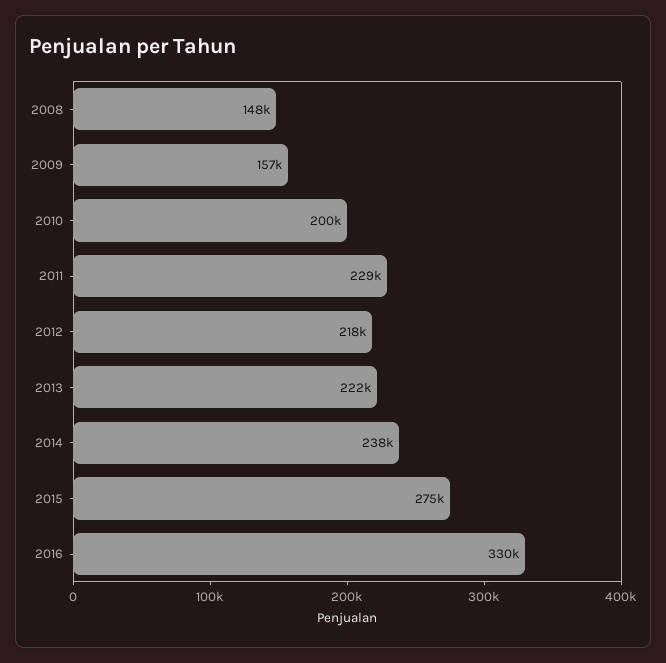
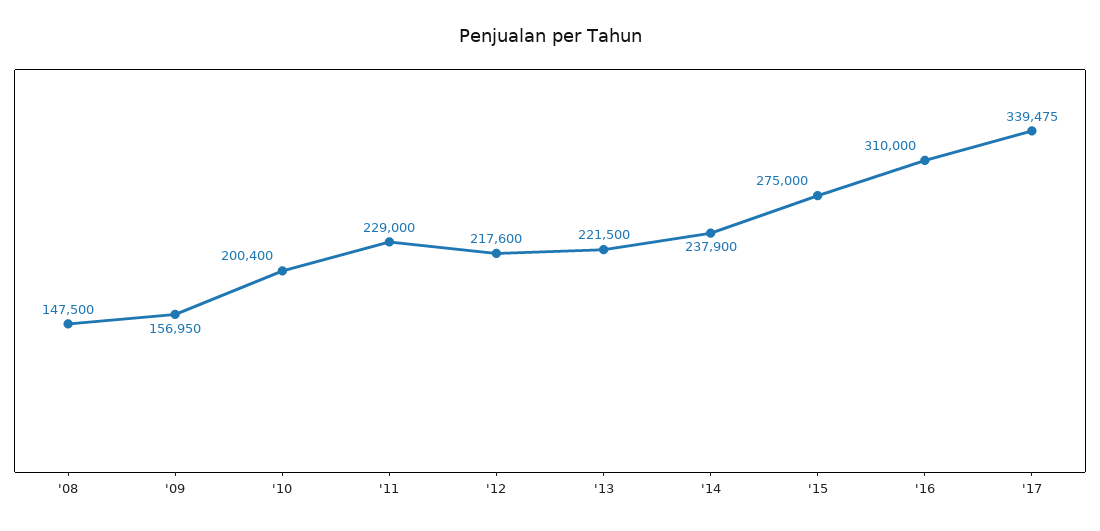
2016: 330000 -> 310000
'17: none -> 339475

